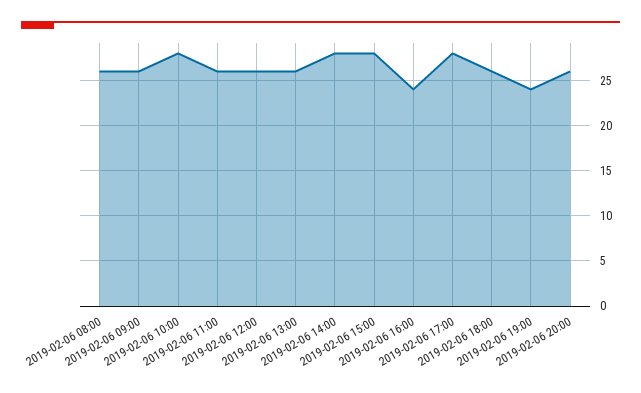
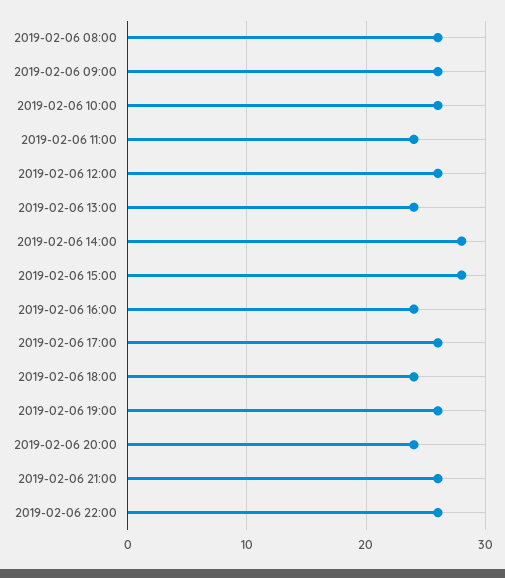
2019-02-06 10:00: 28 -> 26
2019-02-06 11:00: 26 -> 24
2019-02-06 13:00: 26 -> 24
2019-02-06 17:00: 28 -> 26
2019-02-06 18:00: 26 -> 24
2019-02-06 19:00: 24 -> 26
2019-02-06 20:00: 26 -> 24
2019-02-06 21:00: none -> 26
2019-02-06 22:00: none -> 26

